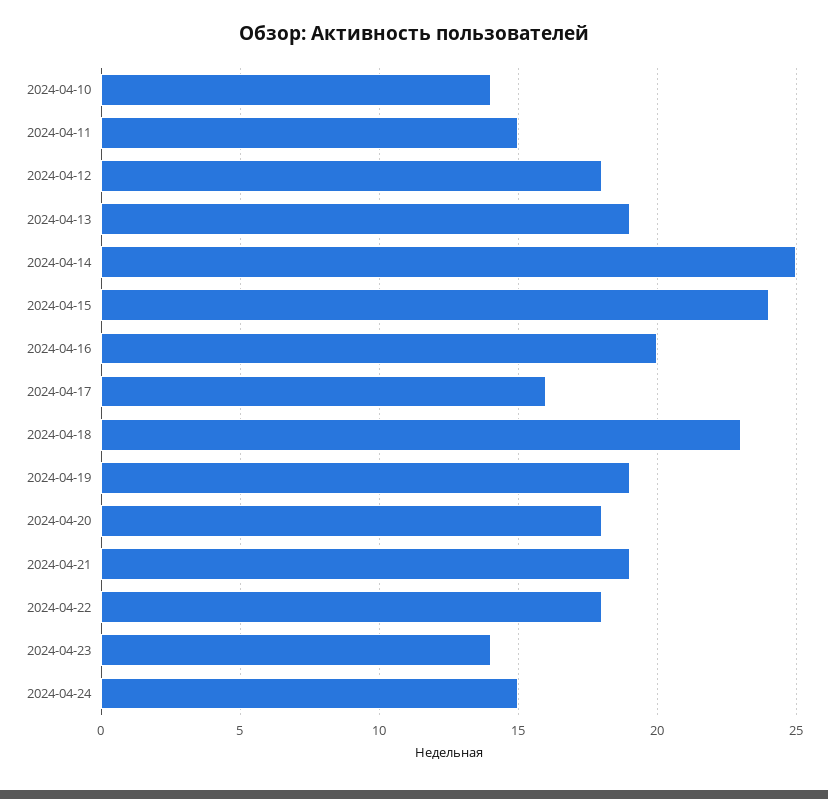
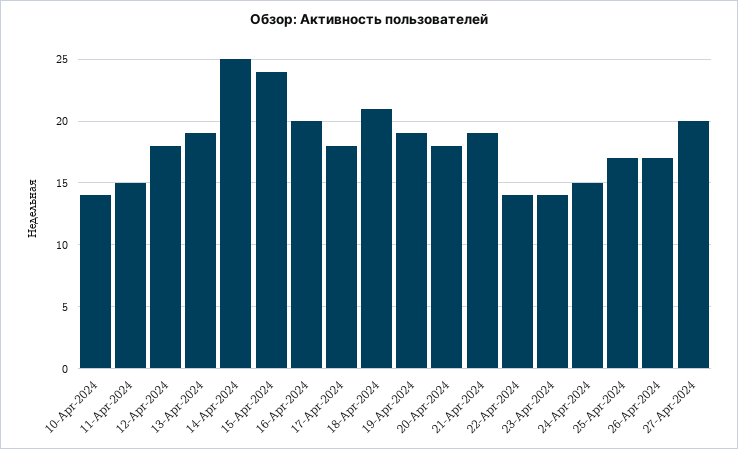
2024-04-17: 16 -> 18
2024-04-18: 23 -> 21
2024-04-22: 18 -> 14
25-Apr-2024: none -> 17
26-Apr-2024: none -> 17
27-Apr-2024: none -> 20

